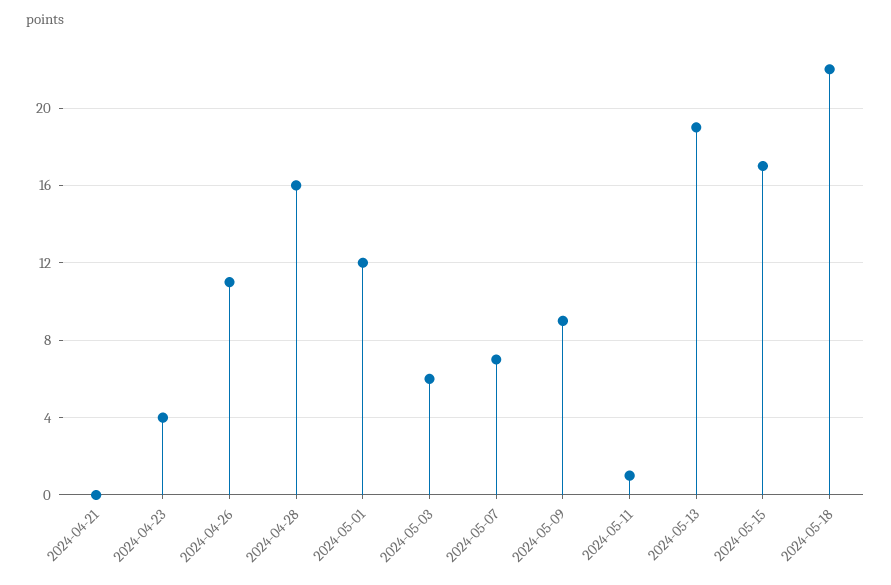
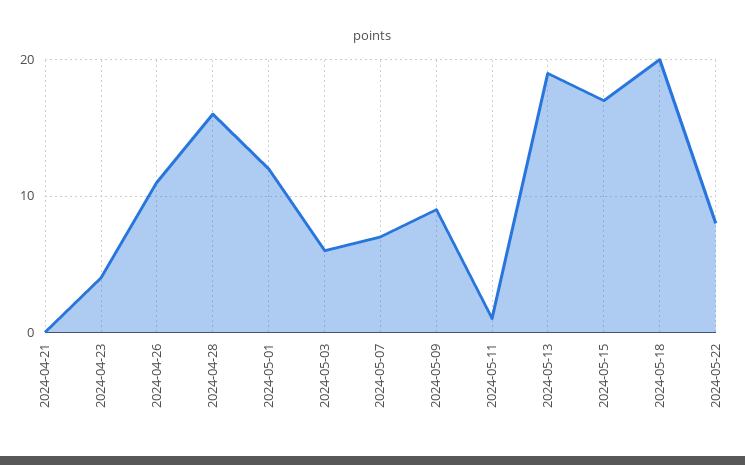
2024-05-18: 22 -> 20
2024-05-22: none -> 8

